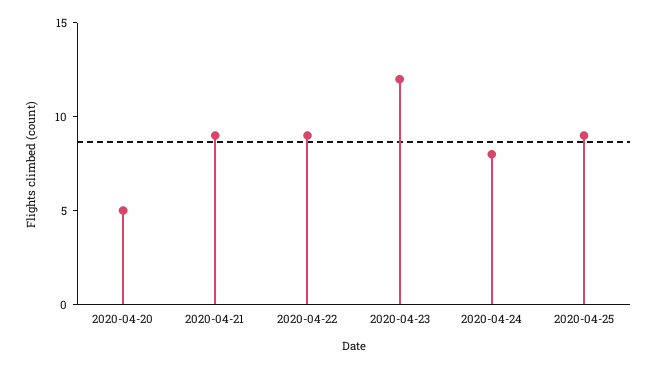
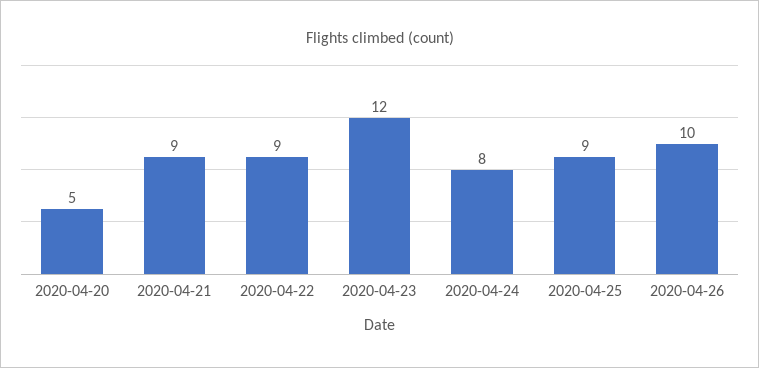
2020-04-26: none -> 10

